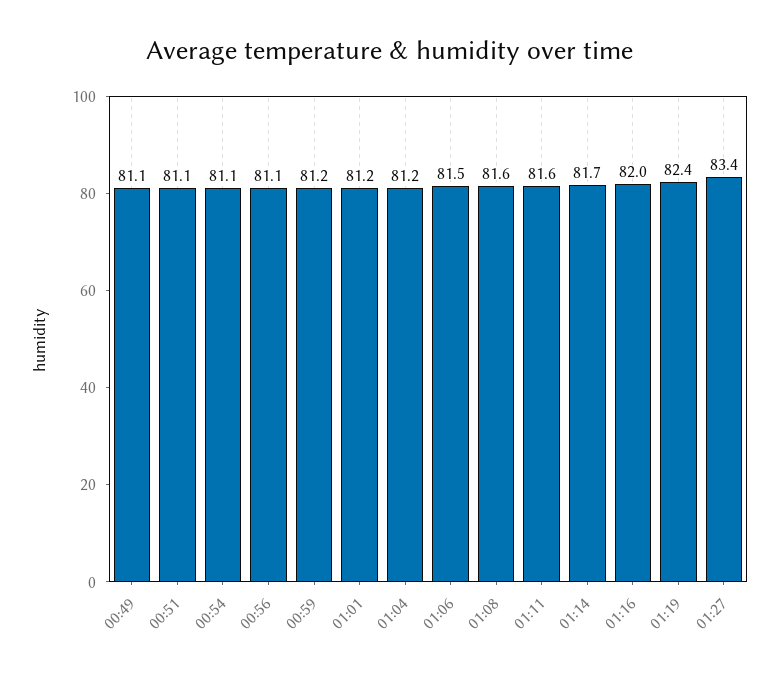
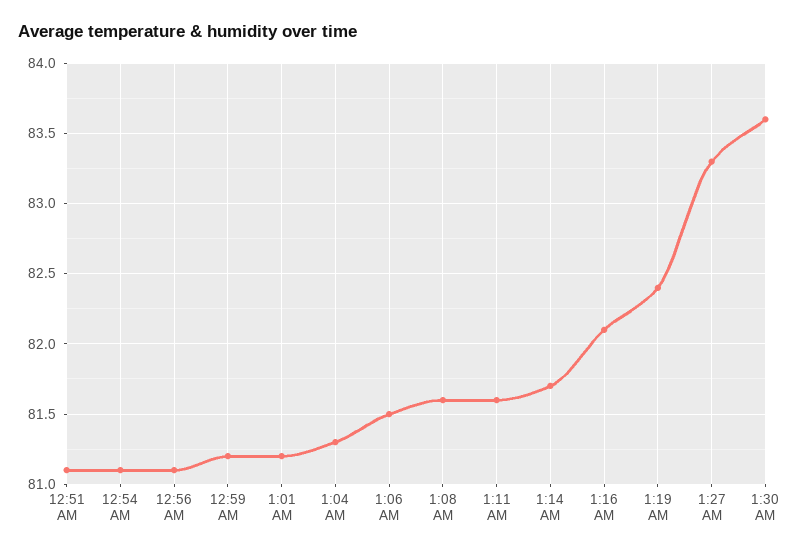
00:49: 81.1 -> none
01:04: 81.2 -> 81.3
01:16: 82 -> 82.1
01:27: 83.4 -> 83.3
1:30 AM: none -> 83.6

